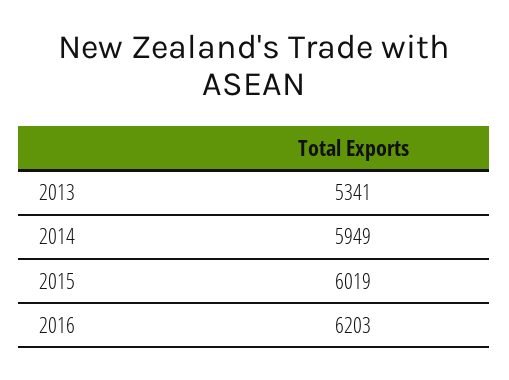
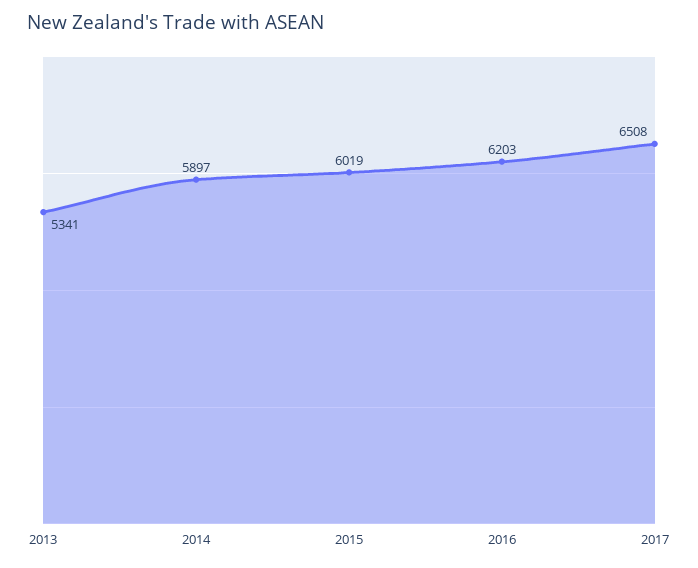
2014: 5949 -> 5897
2017: none -> 6508

